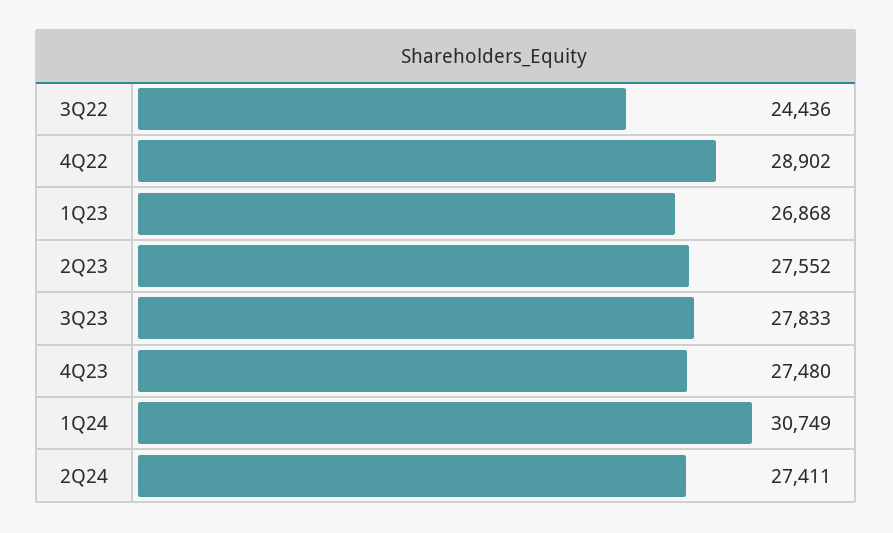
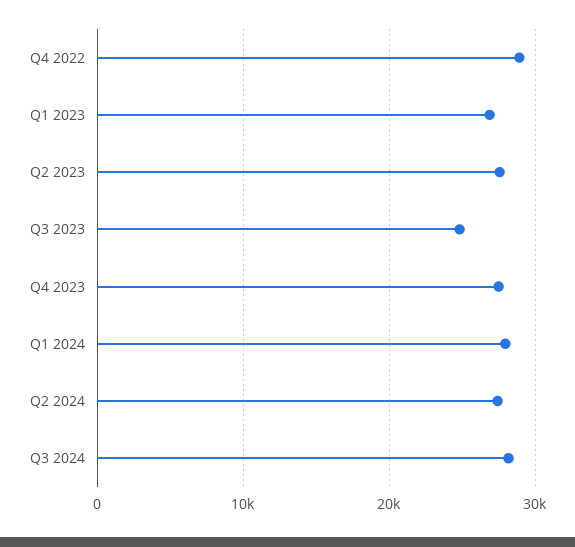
3Q22: 24436 -> none
3Q23: 27833 -> 25000
1Q24: 30749 -> 28000
Q3 2024: none -> 28000

